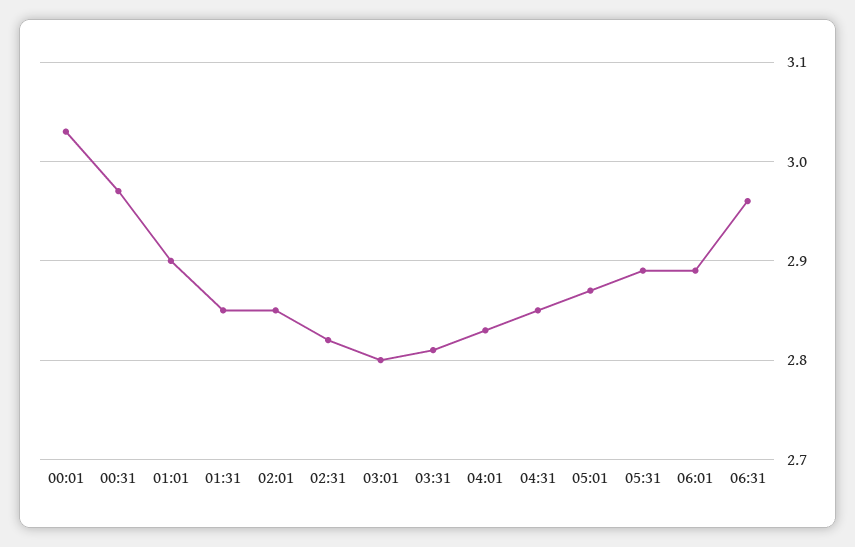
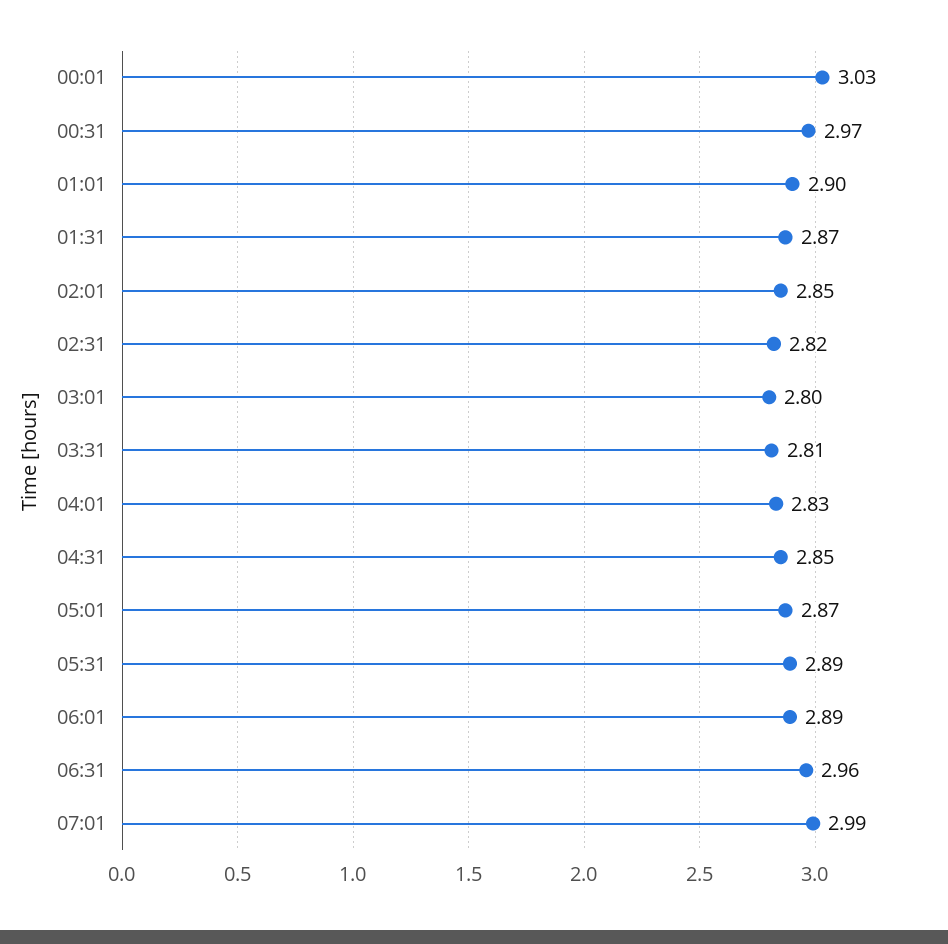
01:31: 2.85 -> 2.87
07:01: none -> 2.99

